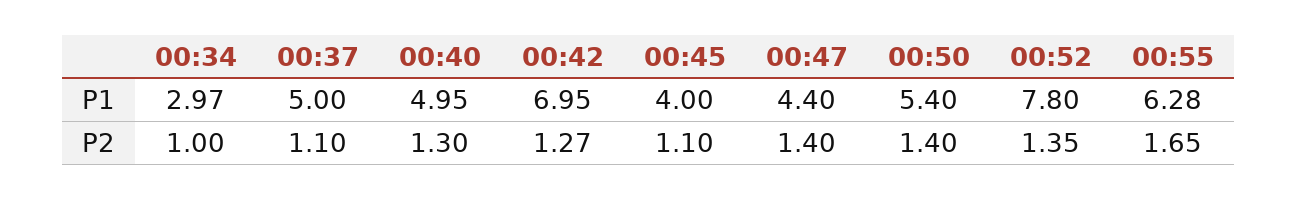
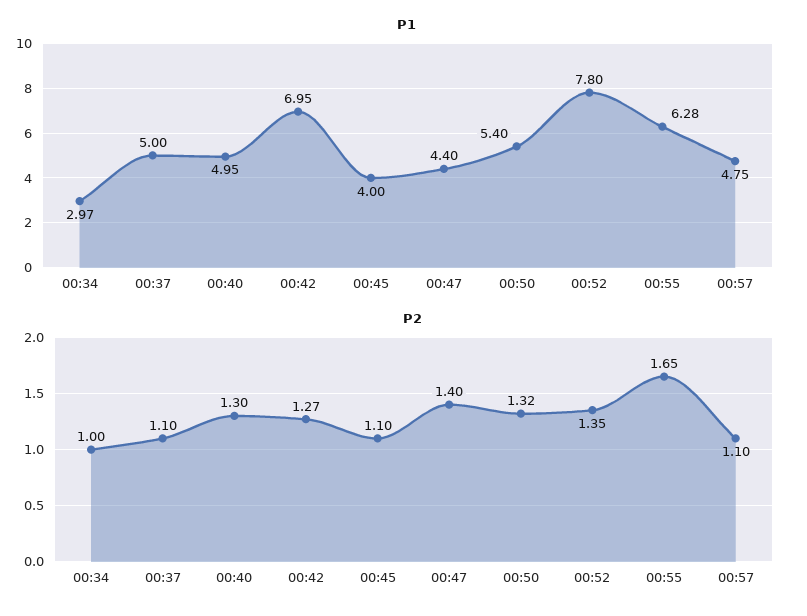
P2, 00:50: 1.4 -> 1.32
P1, 00:57: none -> 4.75
P2, 00:57: none -> 1.1

